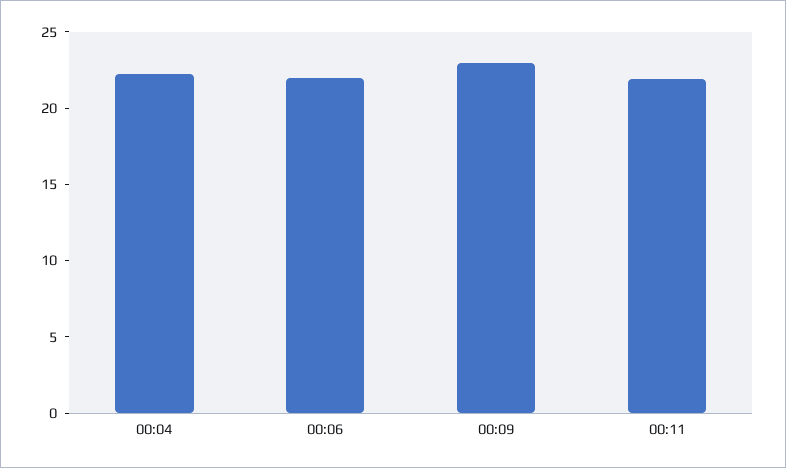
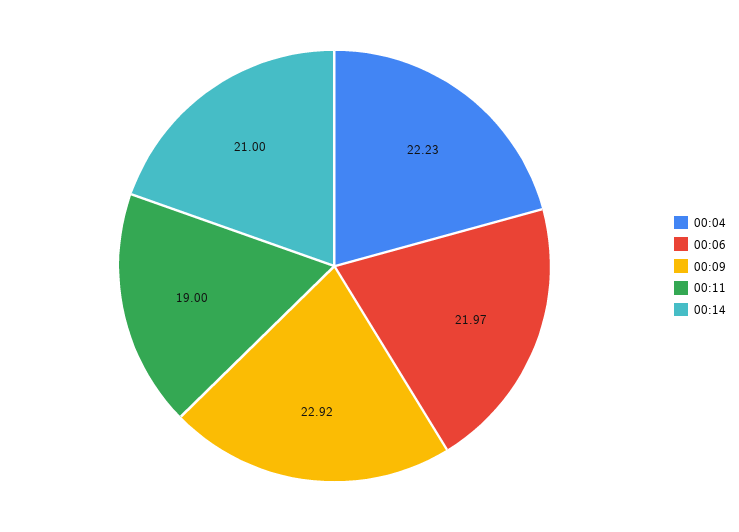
00:11: 22 -> 19
00:14: none -> 21

